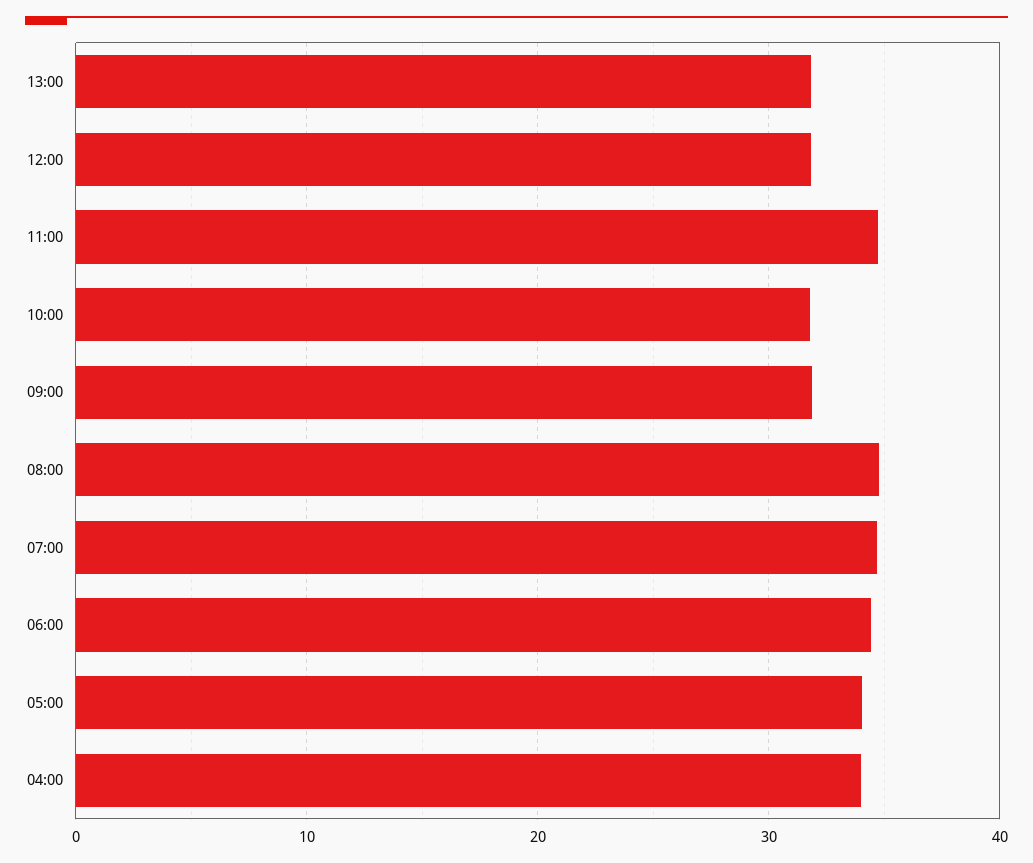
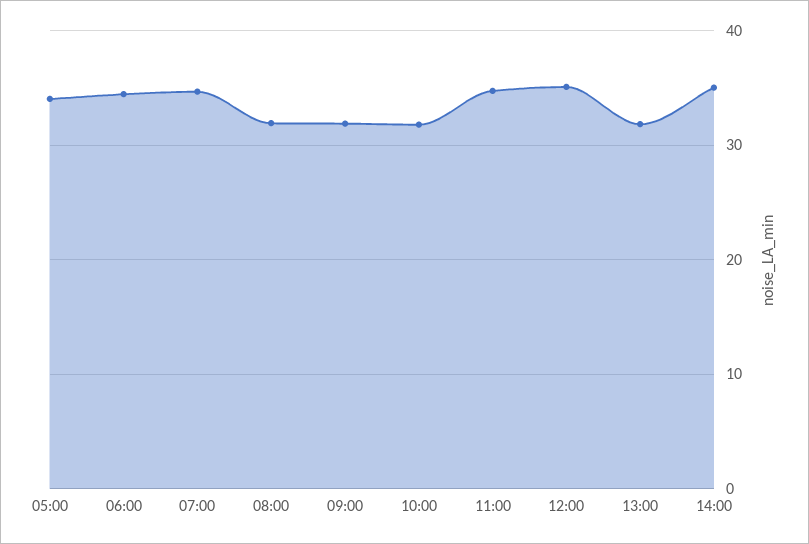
12:00: 32 -> 35
08:00: 35 -> 32
04:00: 34 -> none
14:00: none -> 35

